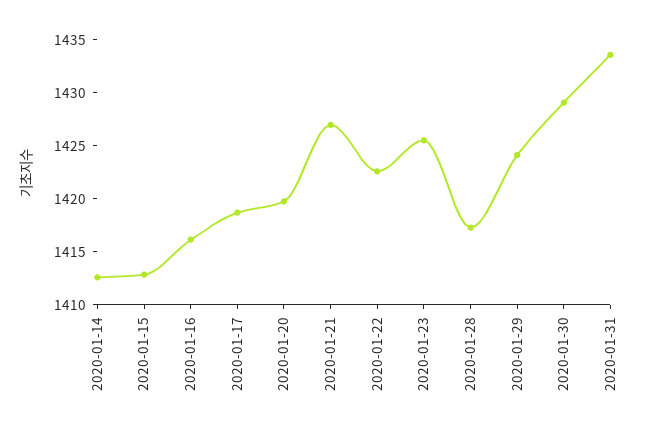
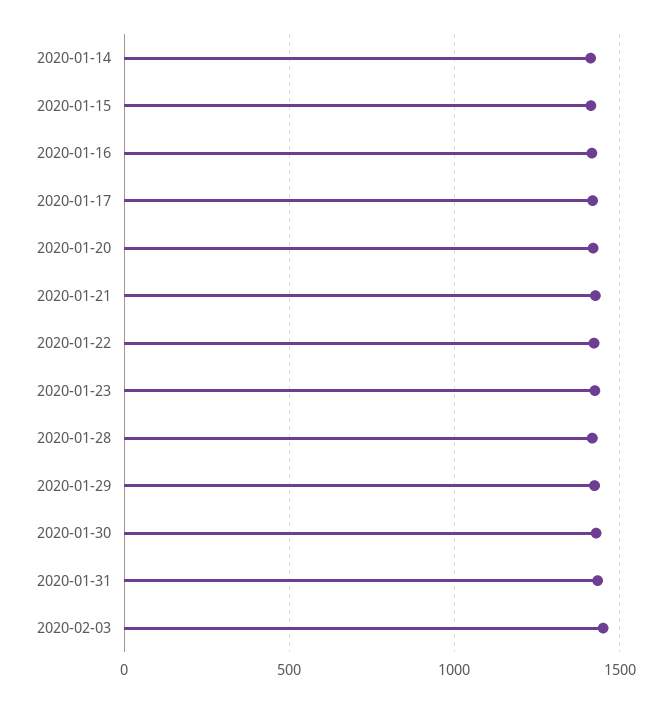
2020-02-03: none -> 1450

